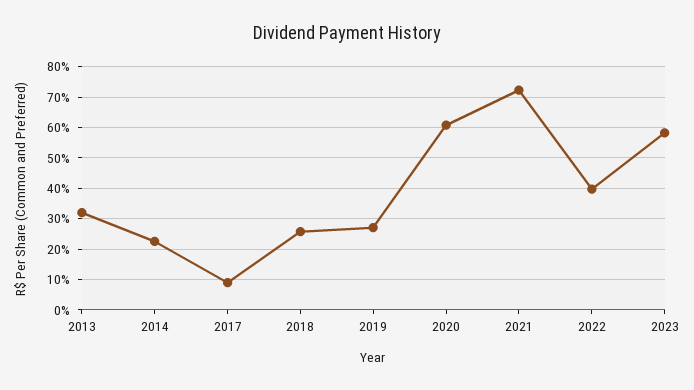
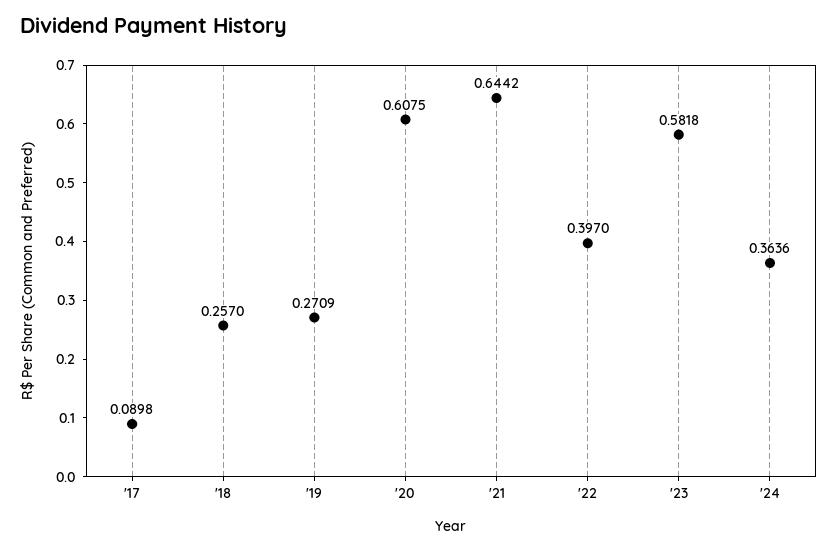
2013: 0.32 -> none
2014: 0.22 -> none
2021: 0.72 -> 0.6442
'24: none -> 0.3636

